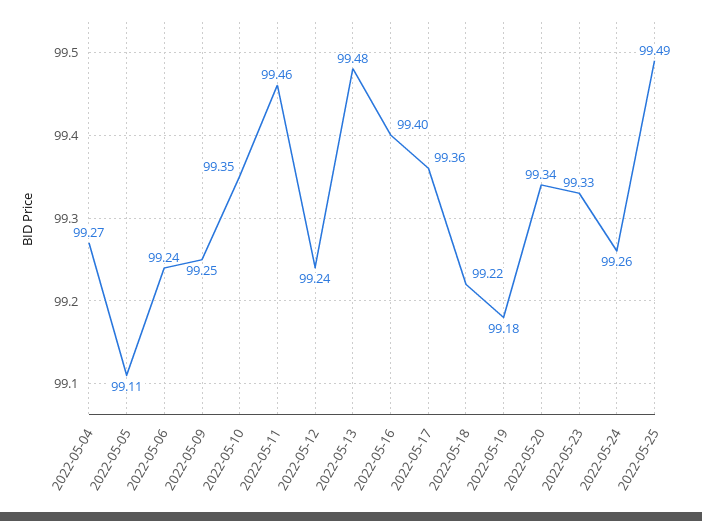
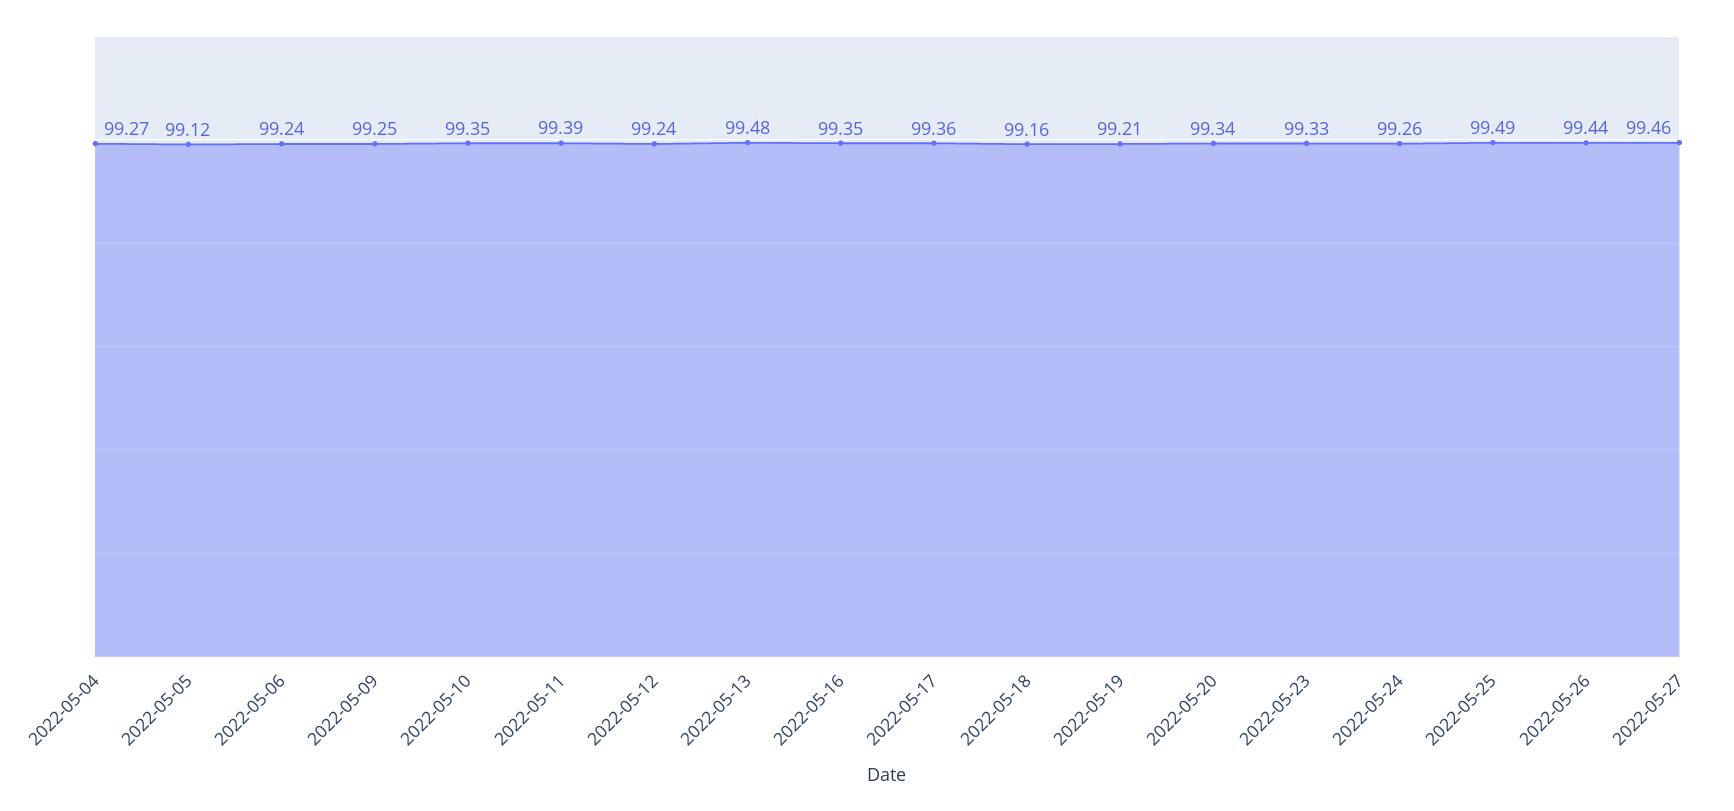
2022-05-05: 99.11 -> 99.12
2022-05-11: 99.46 -> 99.39
2022-05-16: 99.4 -> 99.35
2022-05-18: 99.22 -> 99.16
2022-05-19: 99.18 -> 99.21
2022-05-26: none -> 99.44
2022-05-27: none -> 99.46

